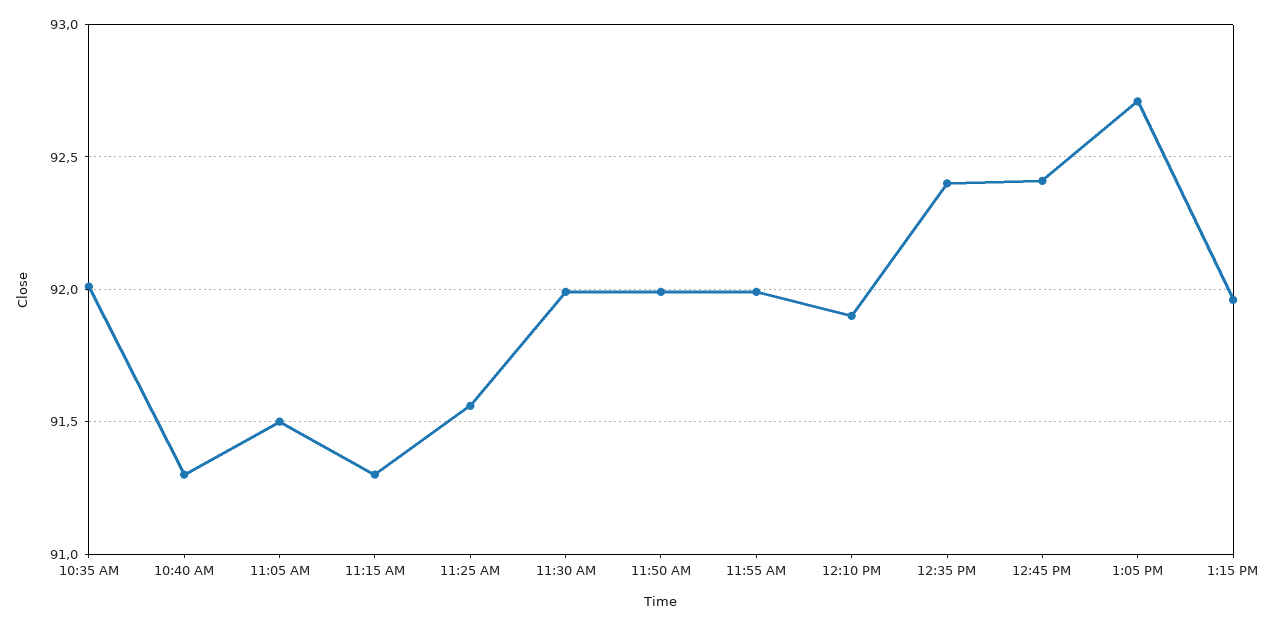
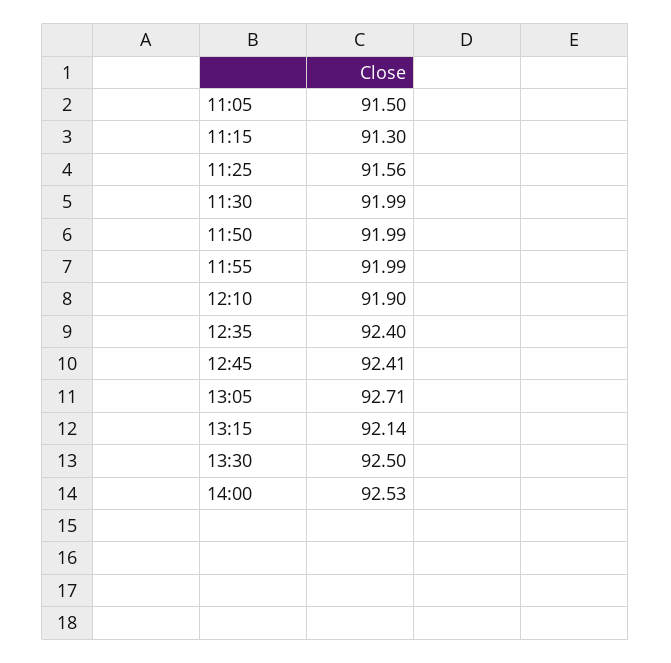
10:35 AM: 92 -> none
10:40 AM: 91.3 -> none
1:15 PM: 91.95 -> 92.14
13:30: none -> 92.5
14:00: none -> 92.53

